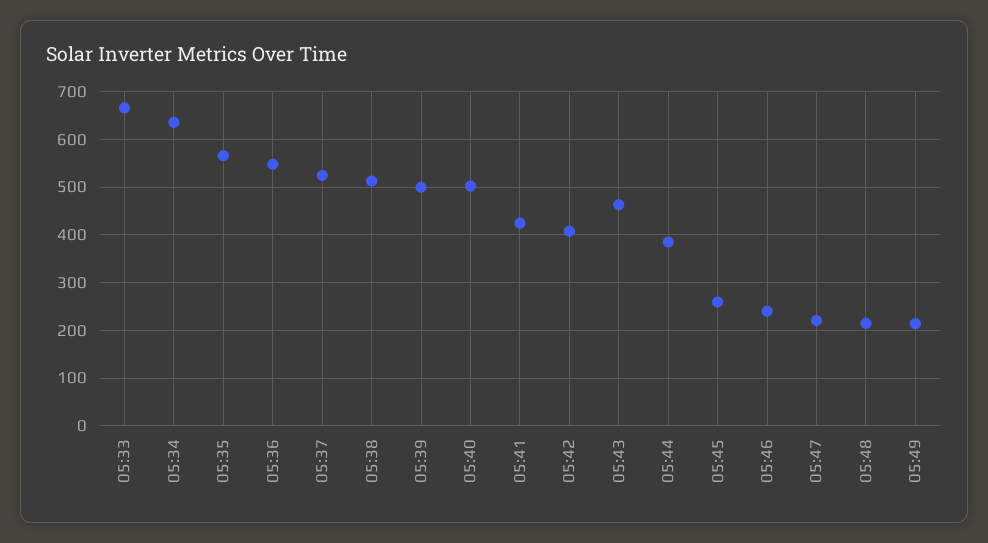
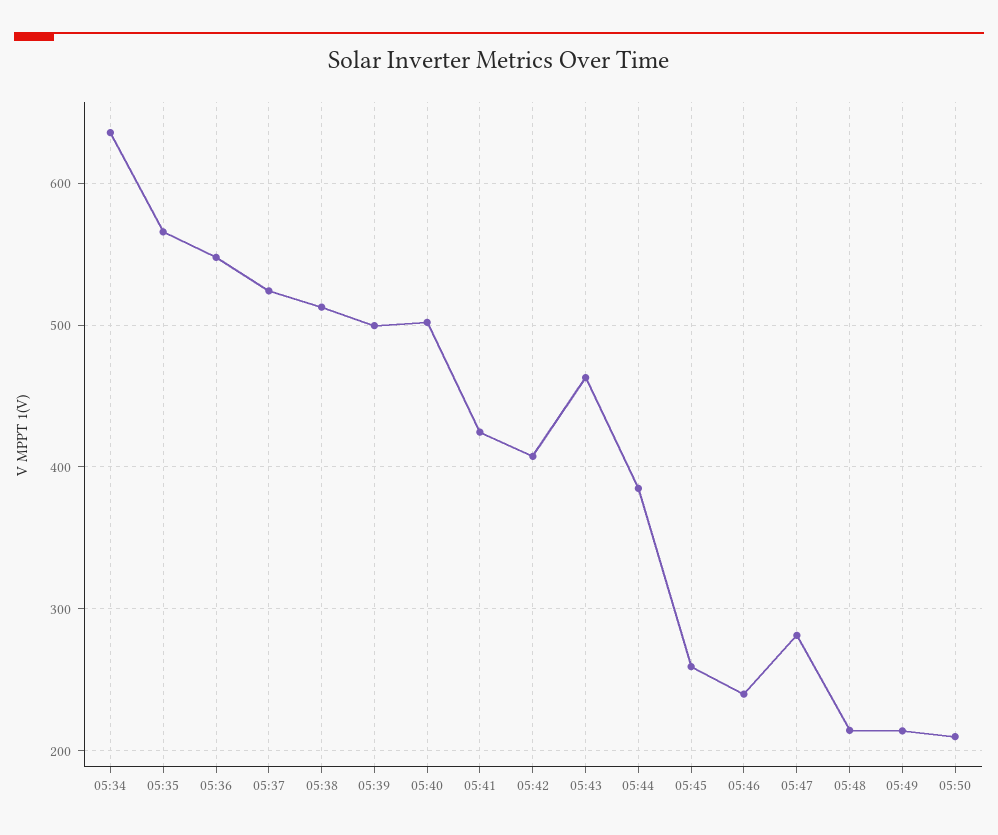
05:33: 660 -> none
05:47: 220 -> 280
05:50: none -> 210

